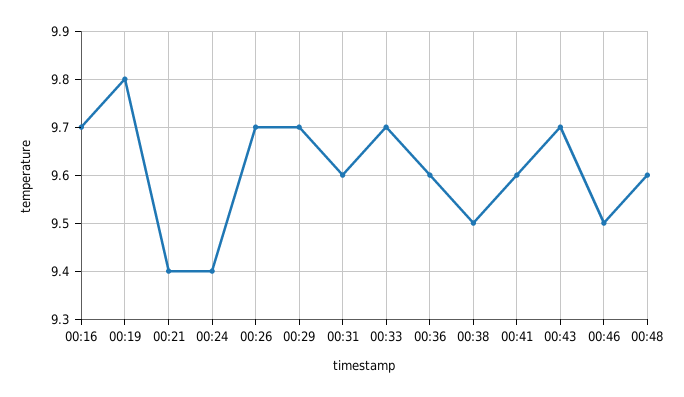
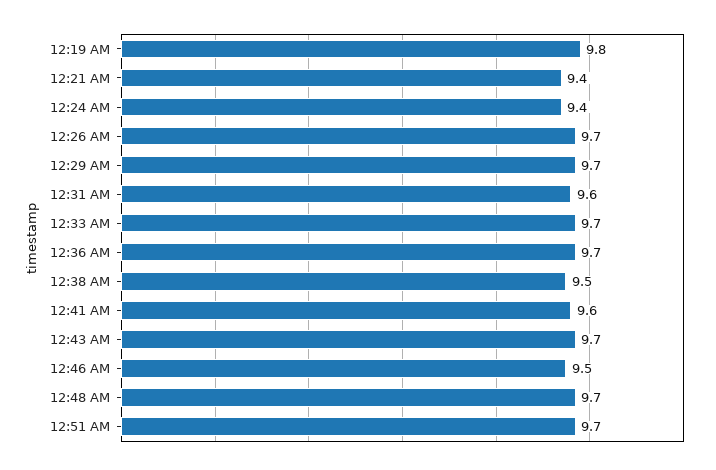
00:16: 9.7 -> none
00:36: 9.6 -> 9.7
00:48: 9.6 -> 9.7
12:51 AM: none -> 9.7

